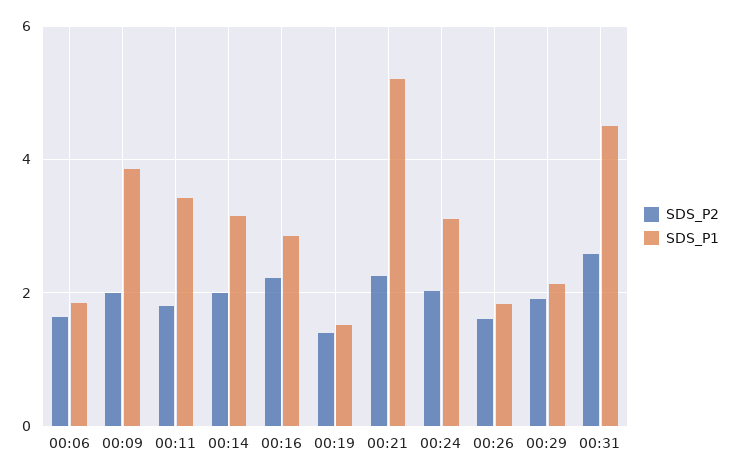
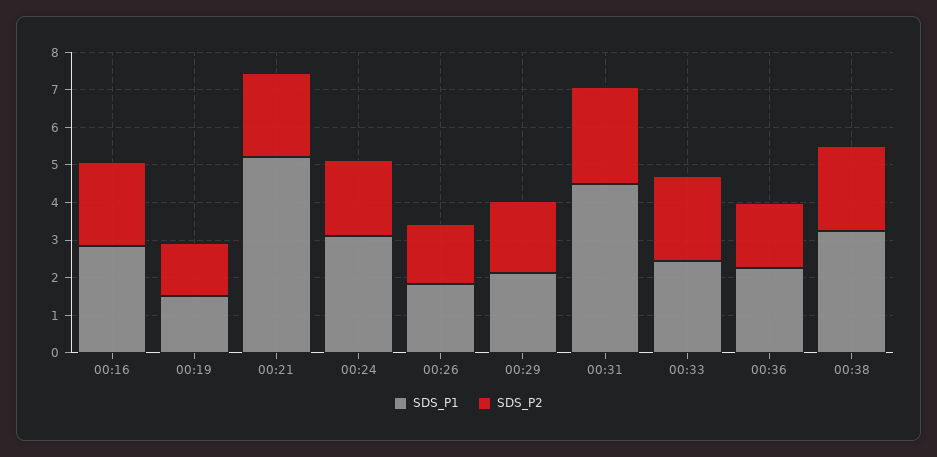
SDS_P2, 00:06: 1.6 -> none
SDS_P1, 00:06: 1.8 -> none
SDS_P2, 00:09: 2 -> none
SDS_P1, 00:09: 3.8 -> none
SDS_P2, 00:11: 1.8 -> none
SDS_P1, 00:11: 3.4 -> none
SDS_P2, 00:14: 2 -> none
SDS_P1, 00:14: 3.2 -> none
SDS_P1, 00:33: none -> 2.5
SDS_P2, 00:33: none -> 2.25
SDS_P1, 00:36: none -> 2.25
SDS_P2, 00:36: none -> 1.75
SDS_P1, 00:38: none -> 3.25
SDS_P2, 00:38: none -> 2.25

